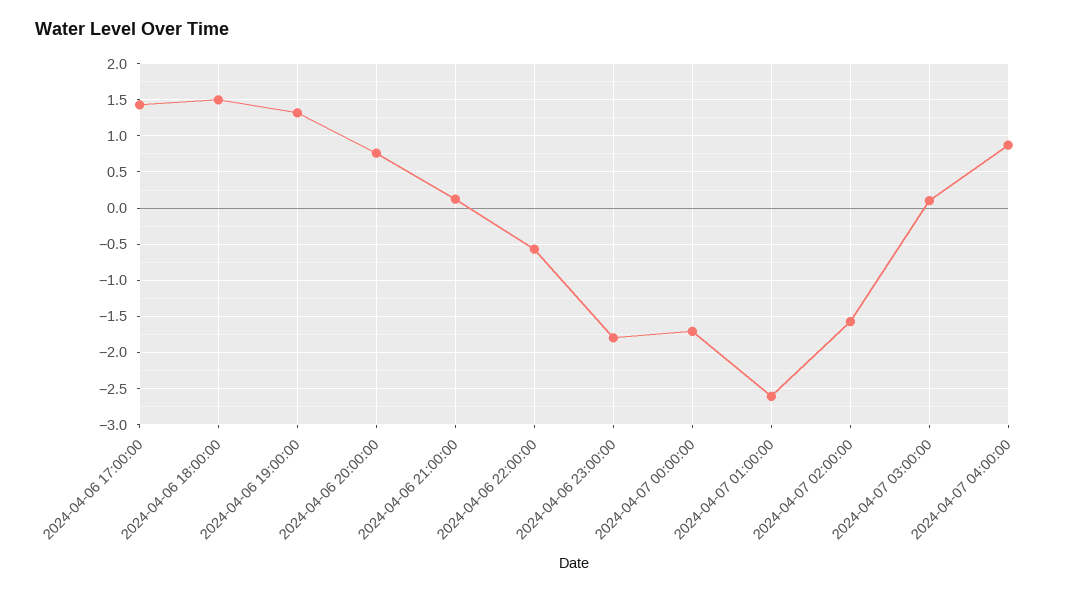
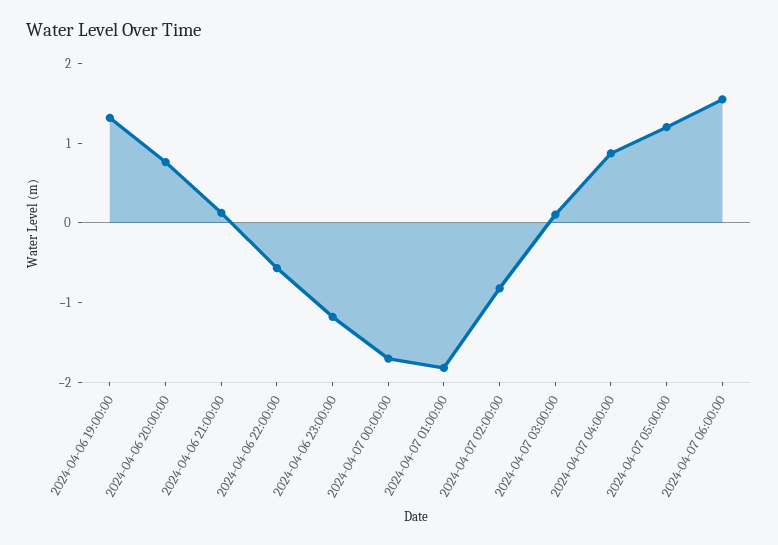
2024-04-06 17:00:00: 1.4 -> none
2024-04-06 18:00:00: 1.5 -> none
2024-04-06 23:00:00: -1.8 -> -1.2
2024-04-07 01:00:00: -2.6 -> -1.8
2024-04-07 02:00:00: -1.6 -> -0.8
2024-04-07 05:00:00: none -> 1.2
2024-04-07 06:00:00: none -> 1.6

